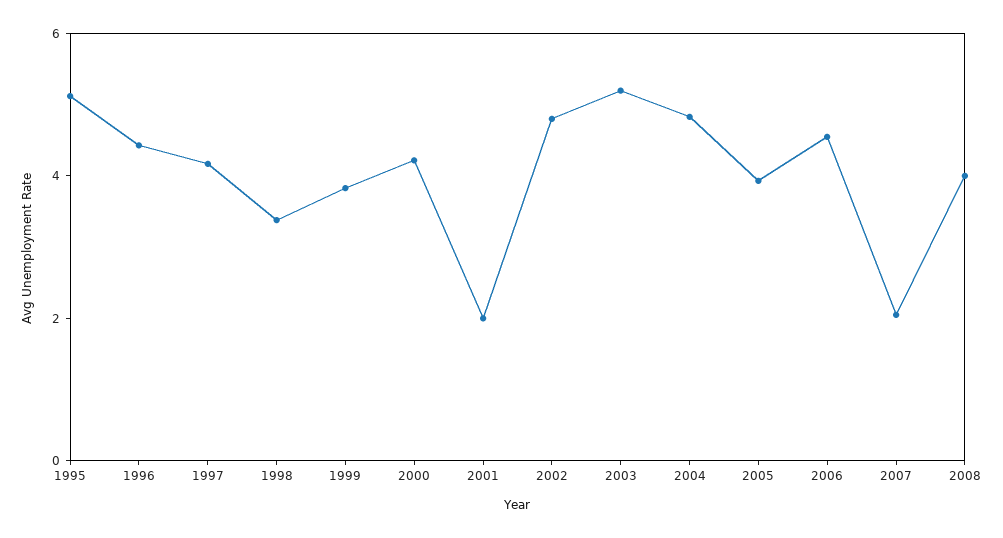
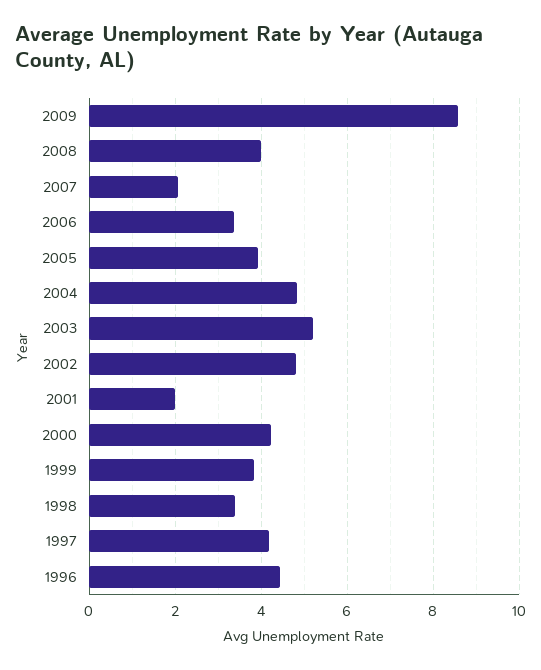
1995: 5 -> none
2006: 4.5 -> 3.4
2009: none -> 8.6

